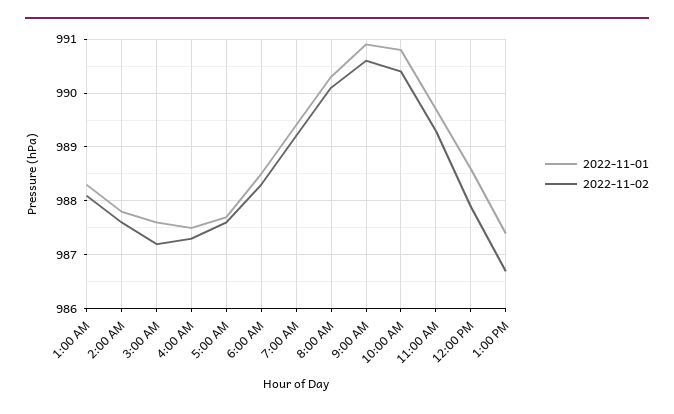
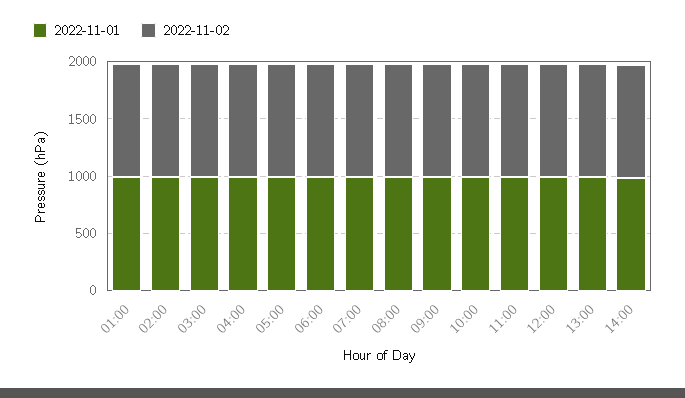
2022-11-01, 14:00: none -> 1000
2022-11-02, 14:00: none -> 1000

